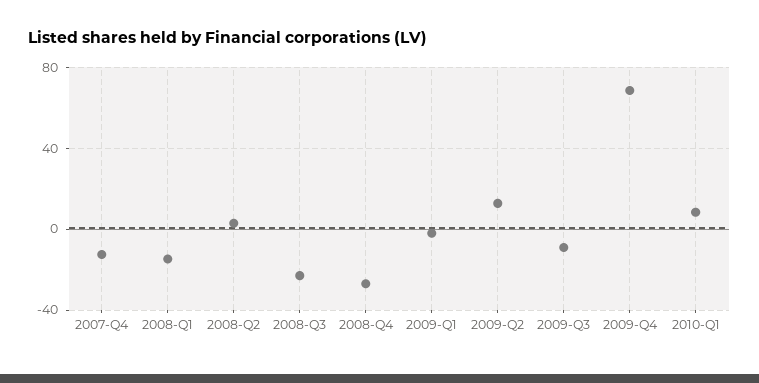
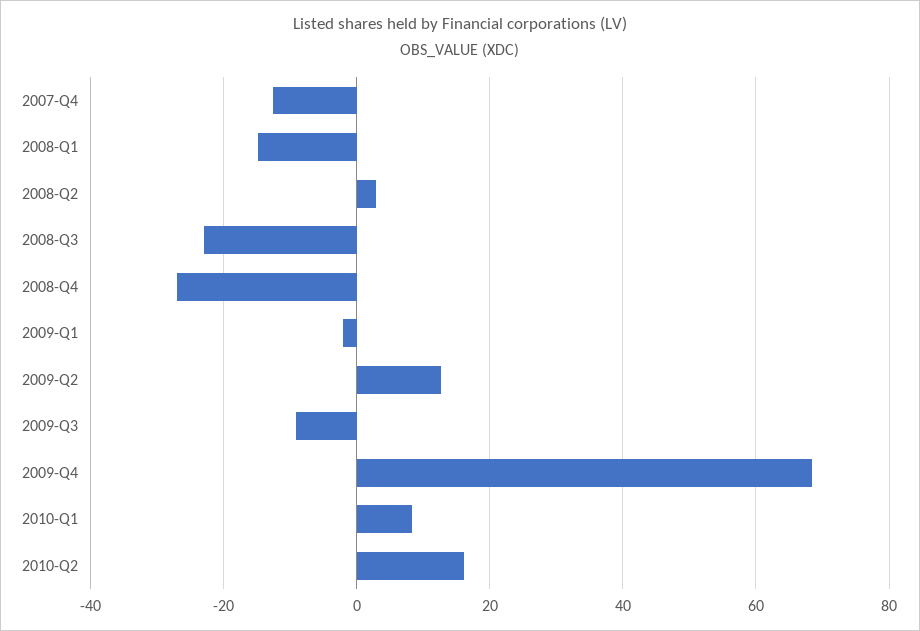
2010-Q2: none -> 16

